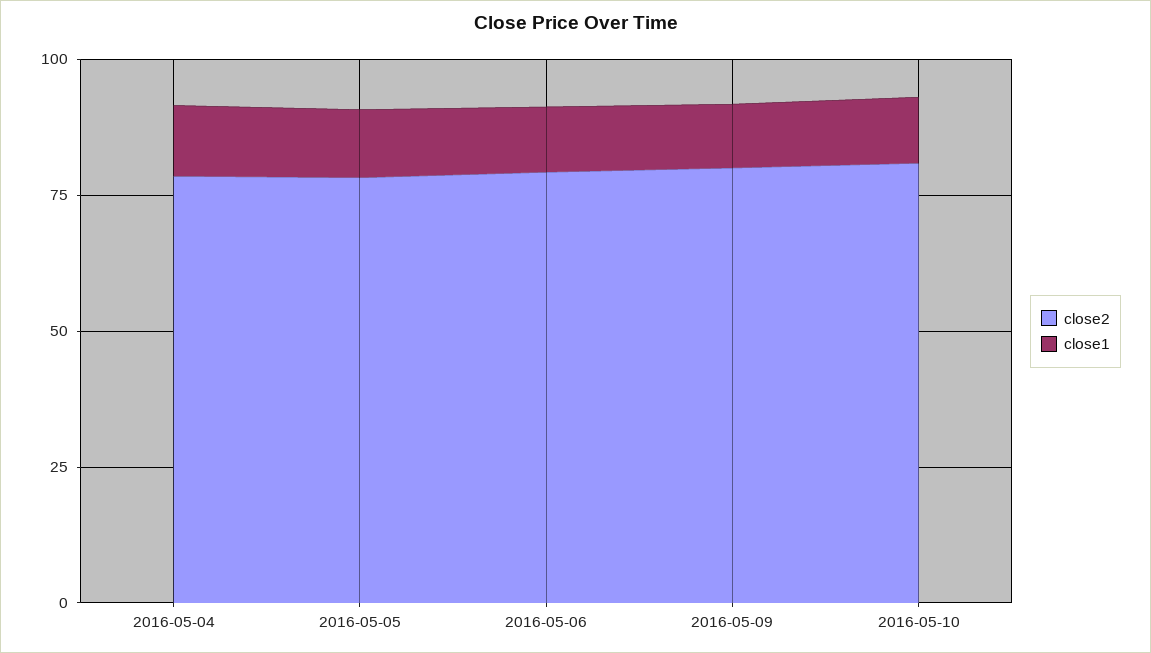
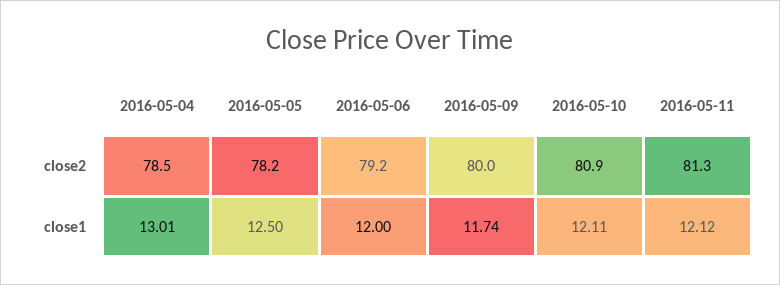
close2, 2016-05-11: none -> 81.3
close1, 2016-05-11: none -> 12.12

